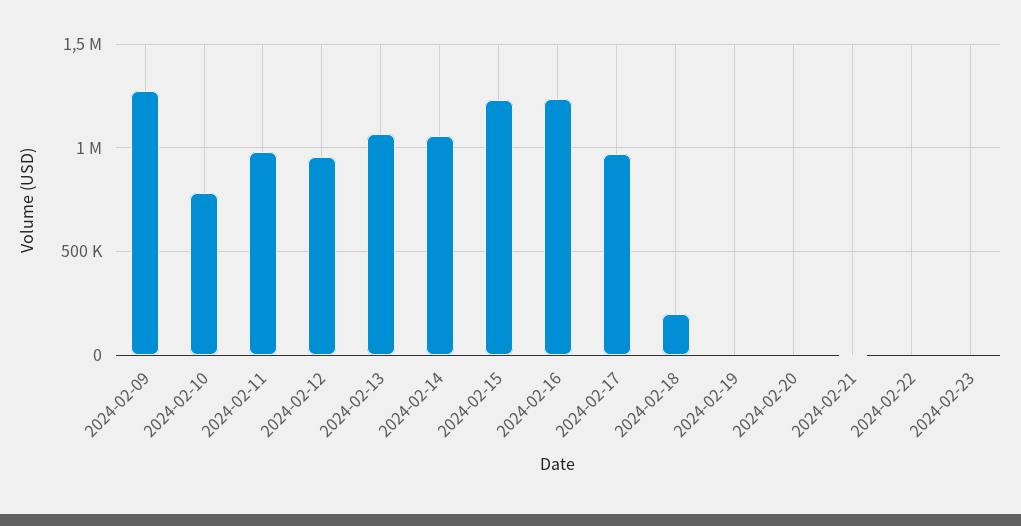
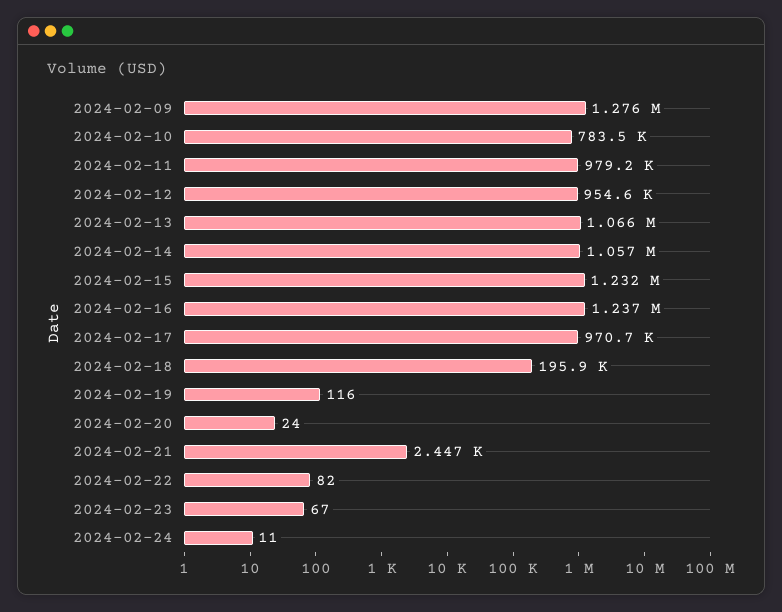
2024-02-24: none -> 11

